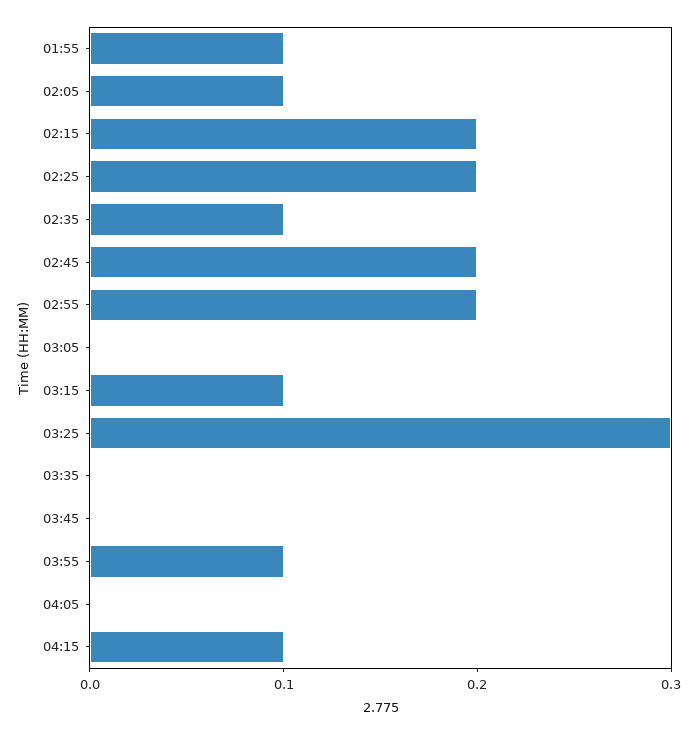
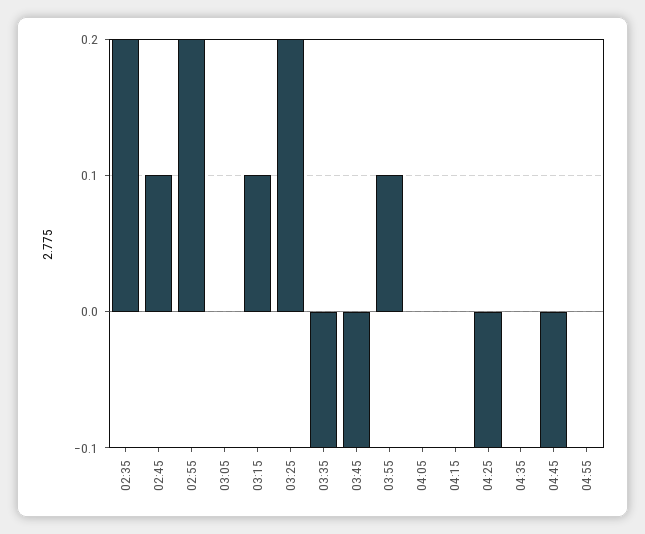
01:55: 0.1 -> none
02:05: 0.1 -> none
02:15: 0.2 -> none
02:25: 0.2 -> none
02:35: 0.1 -> 0.2
02:45: 0.2 -> 0.1
03:25: 0.3 -> 0.2
03:35: 0 -> -0.1
03:45: 0 -> -0.1
04:15: 0.1 -> 0
04:25: none -> -0.1
04:35: none -> 0
04:45: none -> -0.1
04:55: none -> 0

